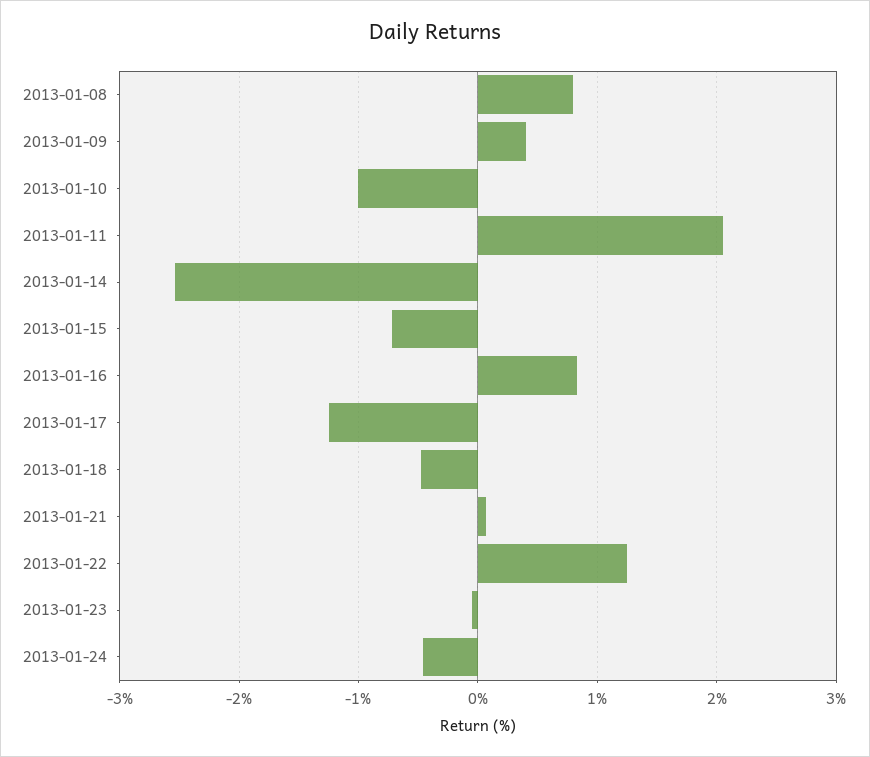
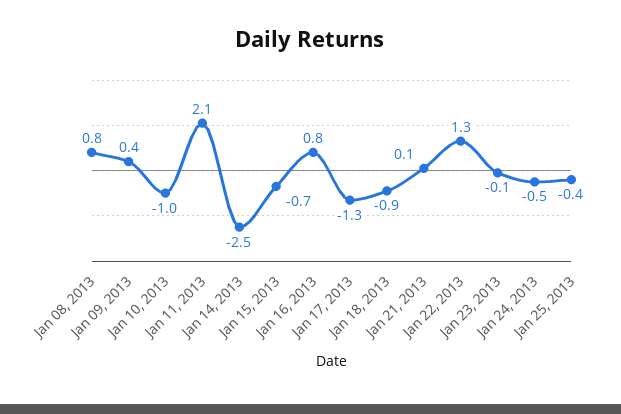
2013-01-18: -0.5 -> -0.9
Jan 25, 2013: none -> -0.4

